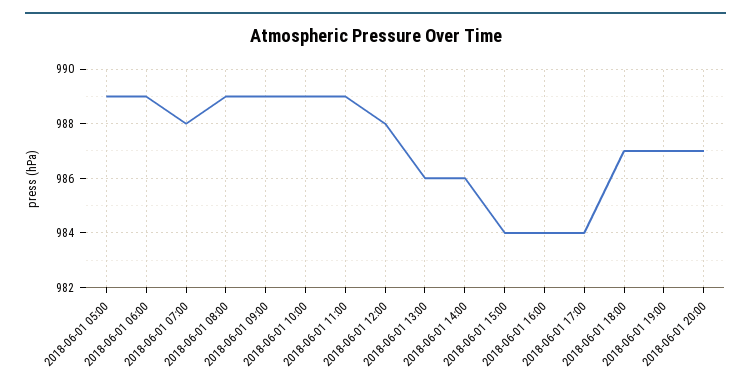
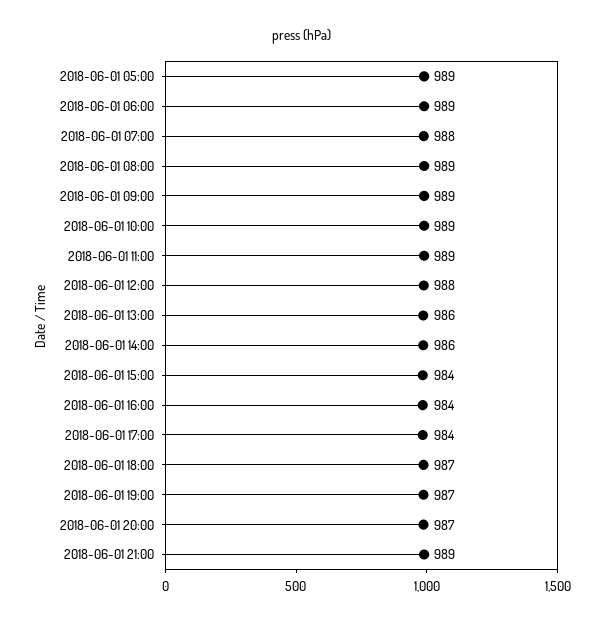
2018-06-01 21:00: none -> 989

